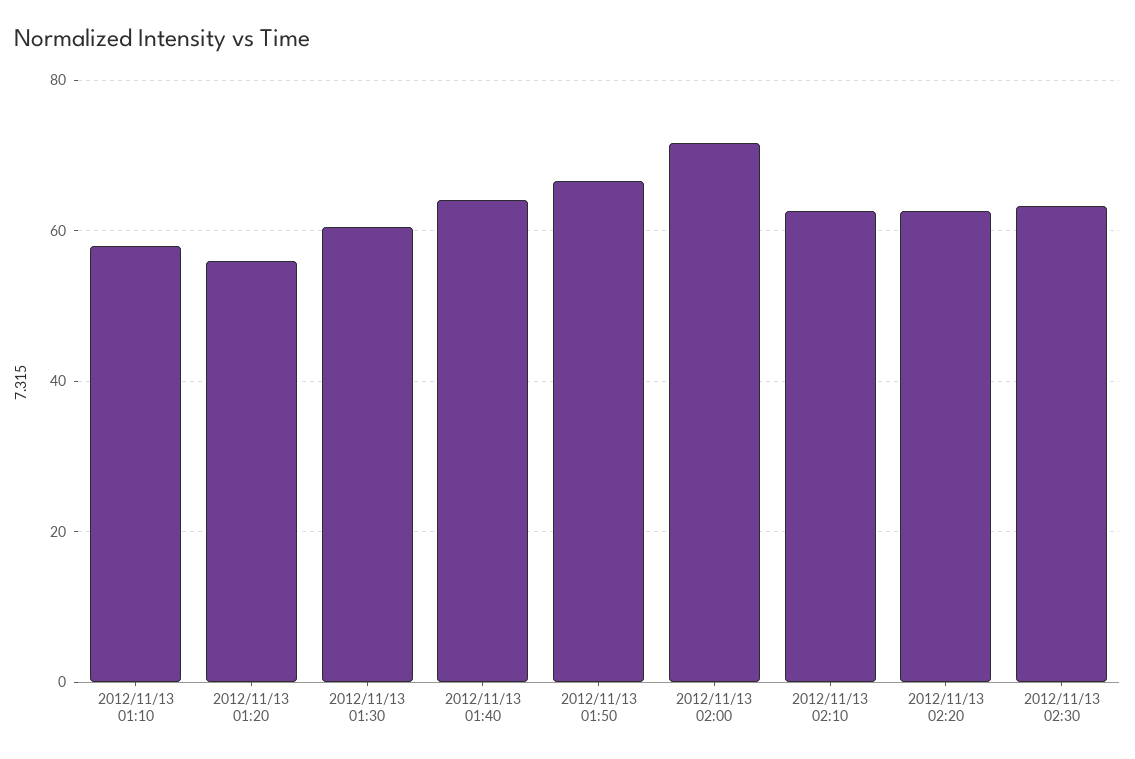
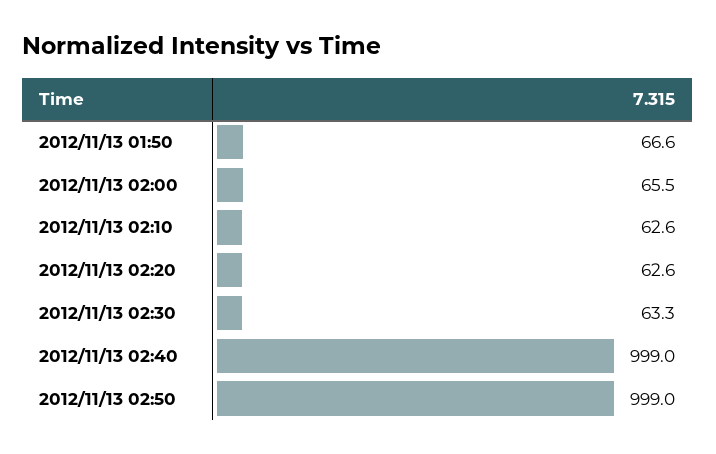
2012/11/13 01:10: 58 -> none
2012/11/13 01:20: 56 -> none
2012/11/13 01:30: 60 -> none
2012/11/13 01:40: 64 -> none
2012/11/13 02:00: 72 -> 65.5
2012/11/13 02:40: none -> 999
2012/11/13 02:50: none -> 999

